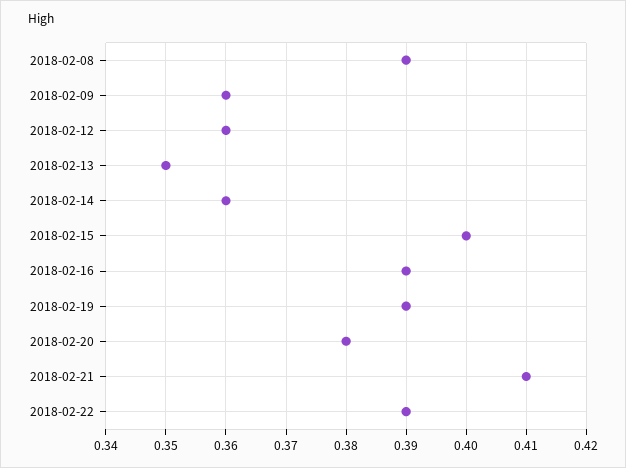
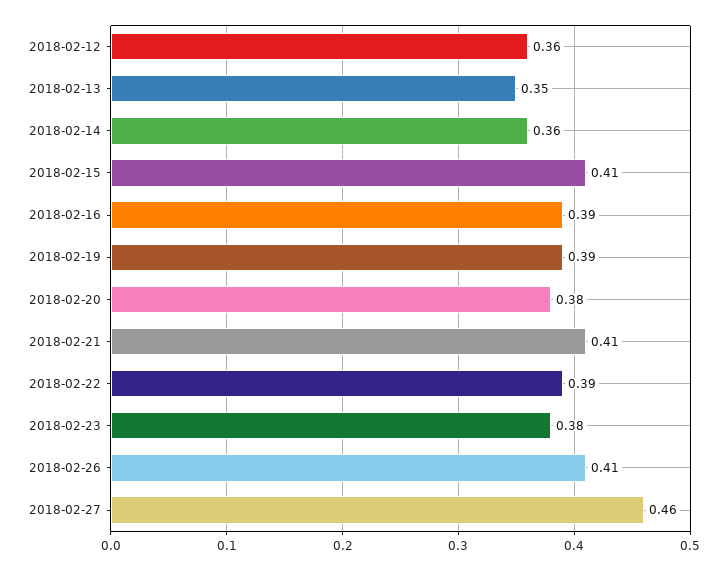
2018-02-08: 0.39 -> none
2018-02-09: 0.36 -> none
2018-02-15: 0.4 -> 0.41
2018-02-23: none -> 0.38
2018-02-26: none -> 0.41
2018-02-27: none -> 0.46

